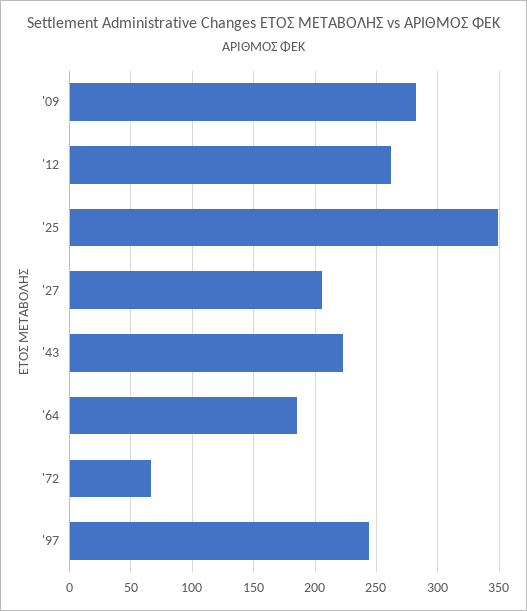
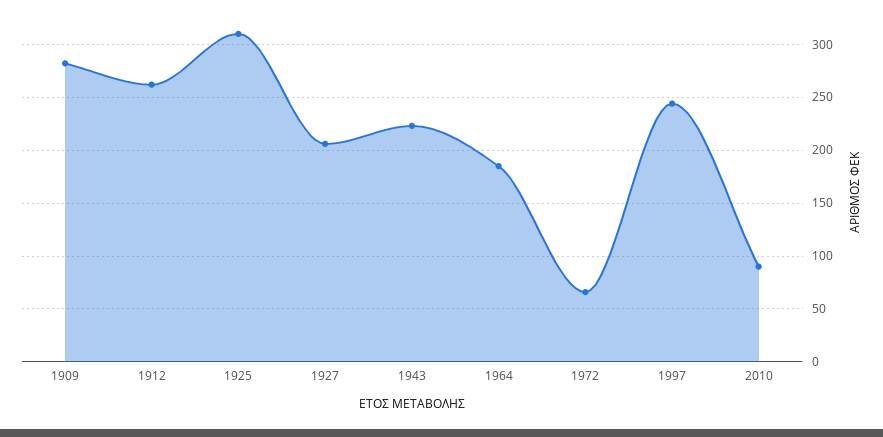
'25: 350 -> 310
2010: none -> 90

